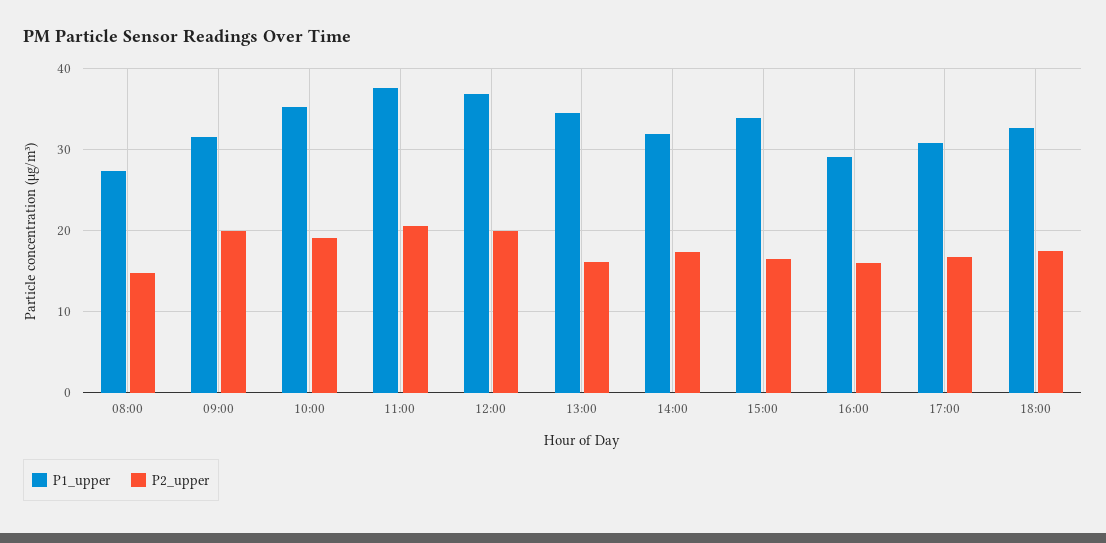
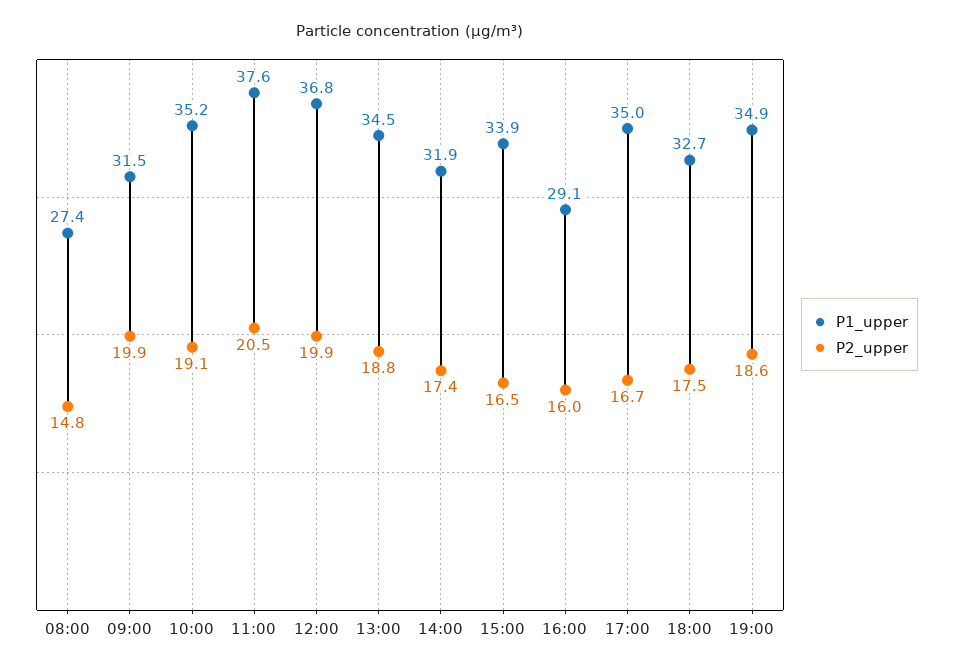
P2_upper, 13:00: 16 -> 18.8
P1_upper, 17:00: 31 -> 35
P1_upper, 19:00: none -> 34.9
P2_upper, 19:00: none -> 18.6

